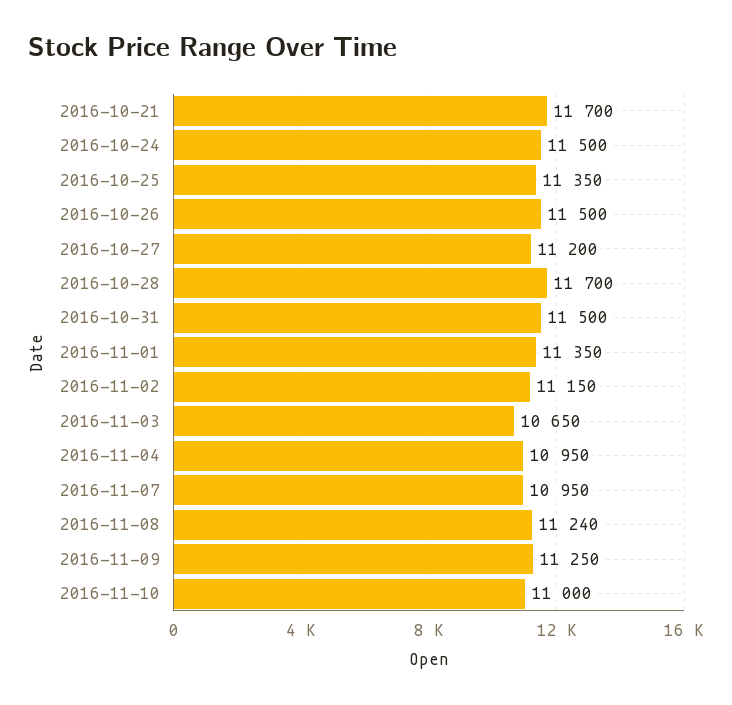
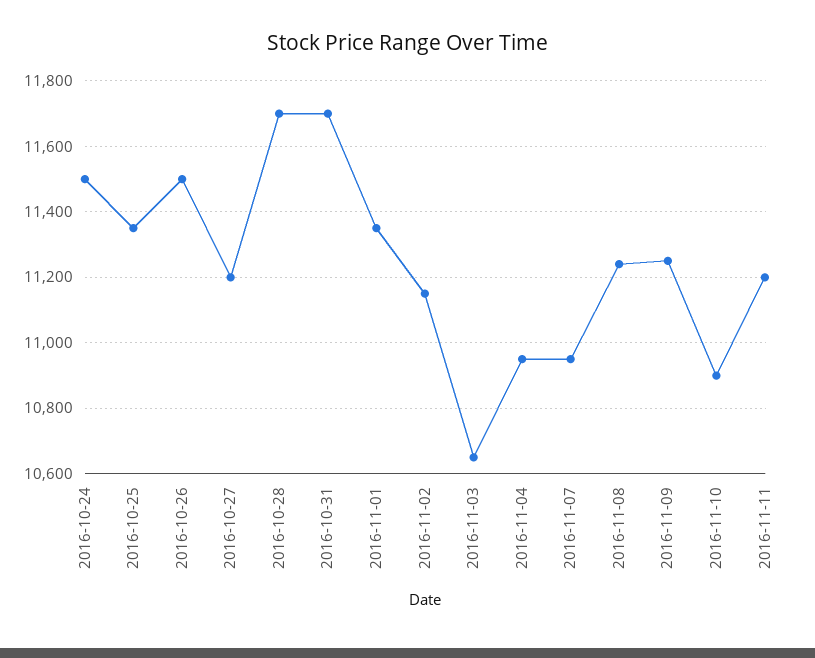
2016-10-21: 11700 -> none
2016-10-31: 11500 -> 11700
2016-11-10: 11000 -> 10900
2016-11-11: none -> 11200

